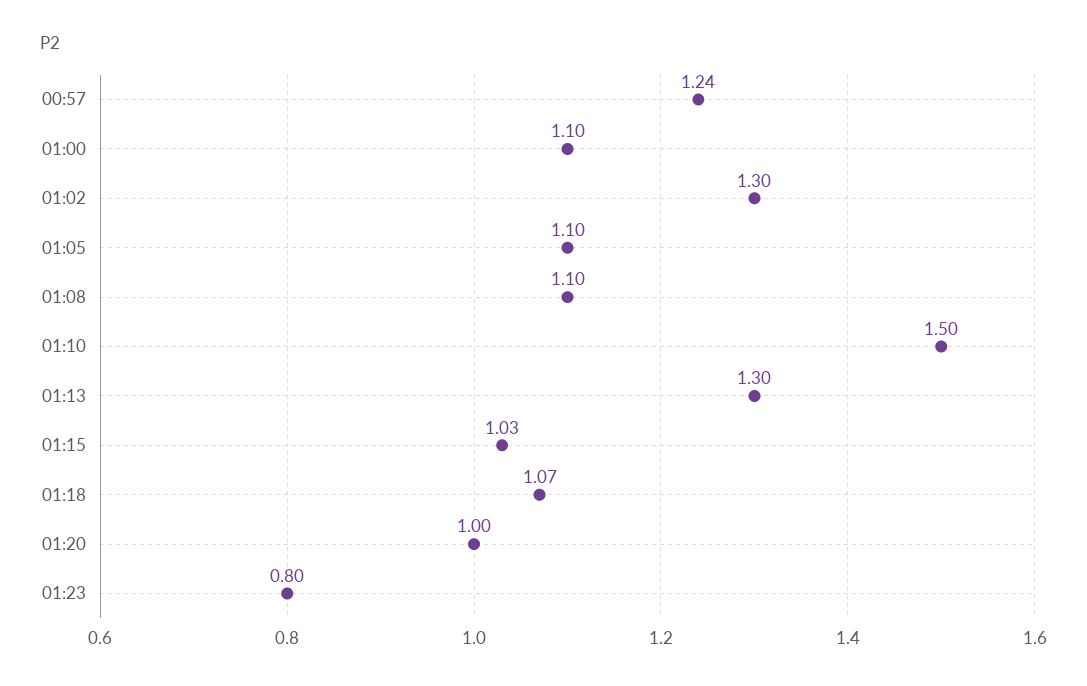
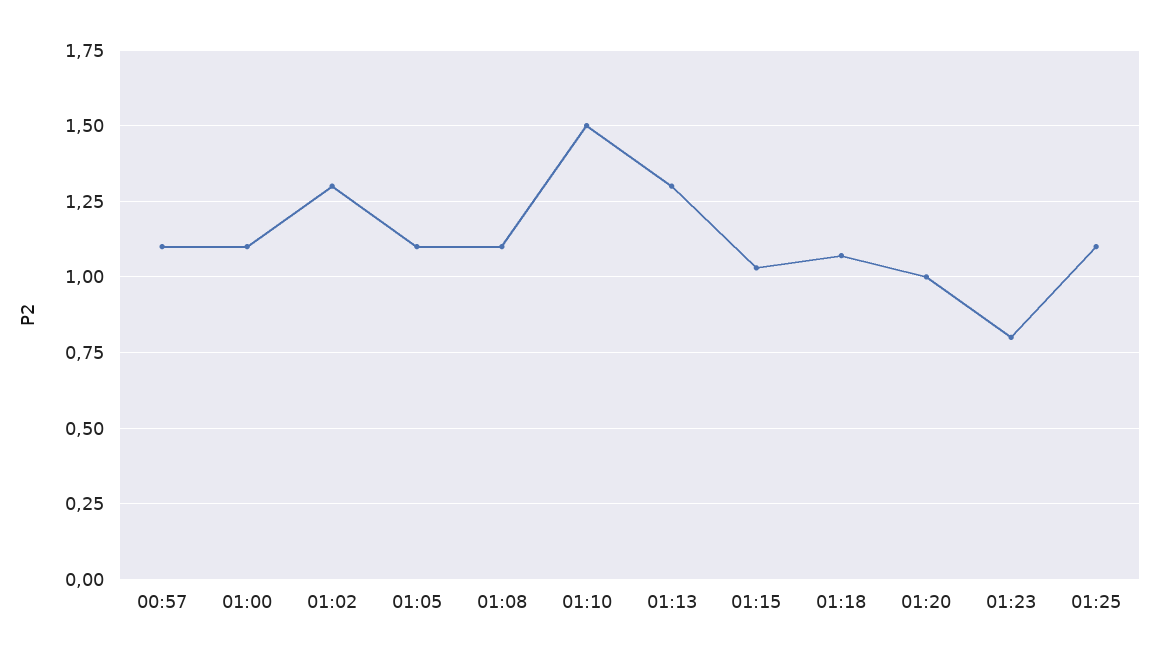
00:57: 1.24 -> 1.1
01:25: none -> 1.1

